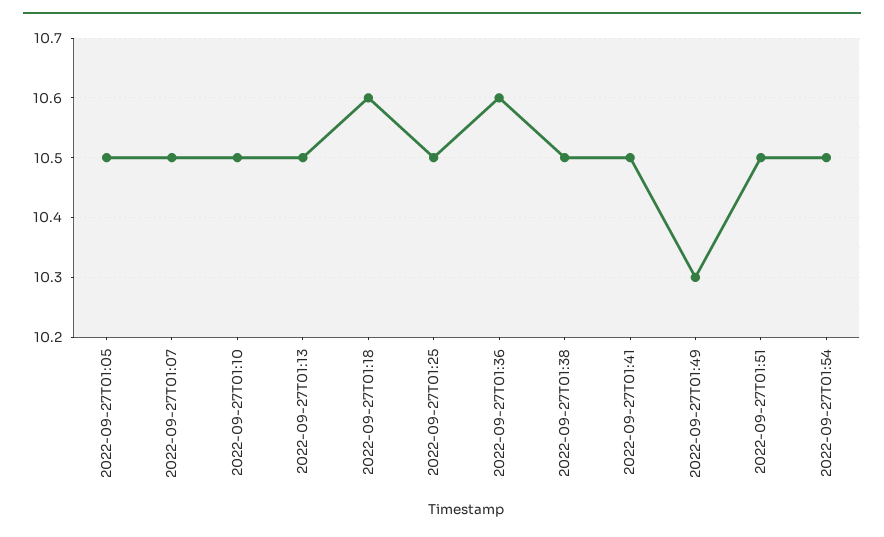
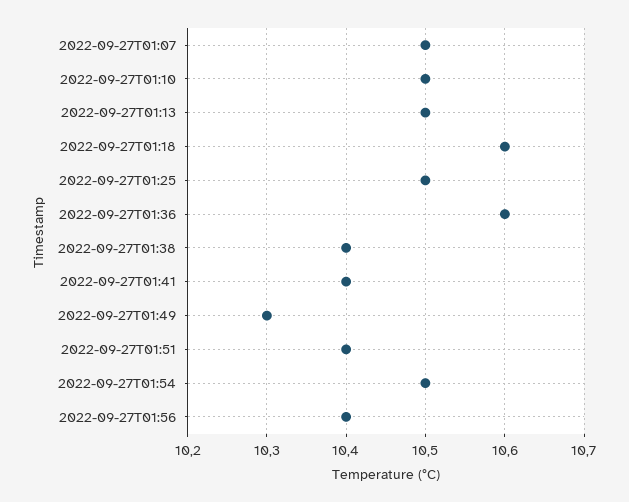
2022-09-27T01:05: 10.5 -> none
2022-09-27T01:38: 10.5 -> 10.4
2022-09-27T01:41: 10.5 -> 10.4
2022-09-27T01:51: 10.5 -> 10.4
2022-09-27T01:56: none -> 10.4

